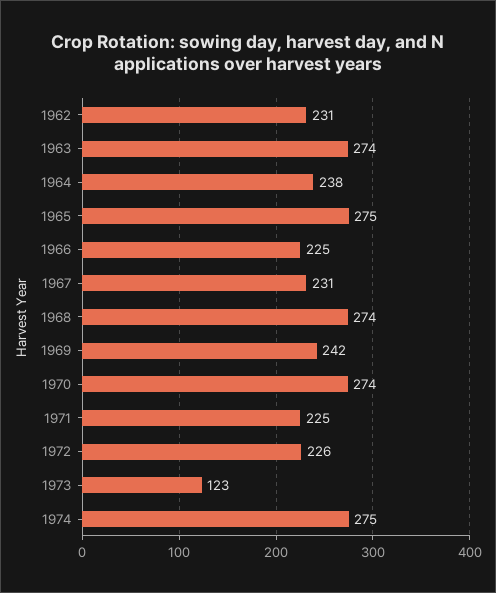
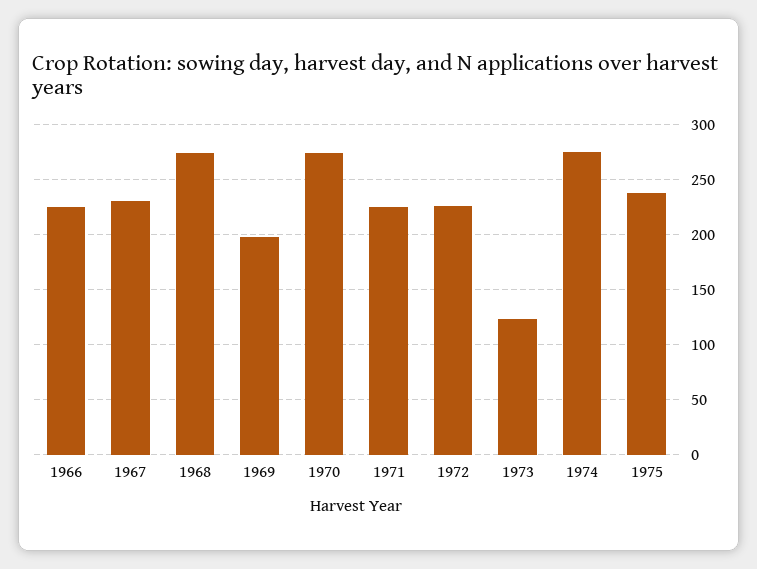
1962: 231 -> none
1963: 274 -> none
1964: 238 -> none
1965: 275 -> none
1969: 242 -> 200
1975: none -> 240

